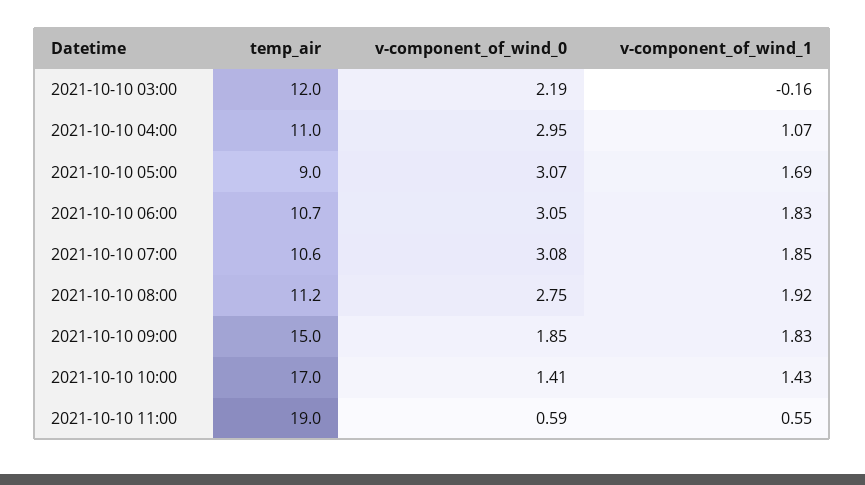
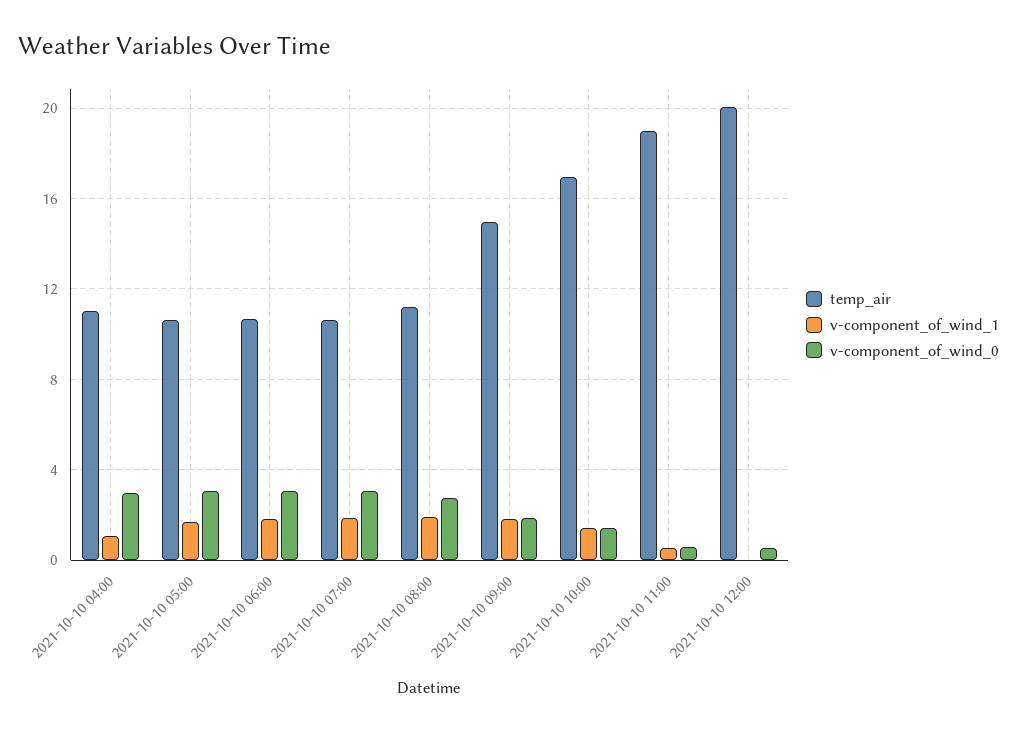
temp_air, 2021-10-10 03:00: 12 -> none
v-component_of_wind_0, 2021-10-10 03:00: 2.19 -> none
v-component_of_wind_1, 2021-10-10 03:00: -0.16 -> none
temp_air, 2021-10-10 05:00: 9 -> 10.5
temp_air, 2021-10-10 12:00: none -> 20
v-component_of_wind_1, 2021-10-10 12:00: none -> 0
v-component_of_wind_0, 2021-10-10 12:00: none -> 0.5

